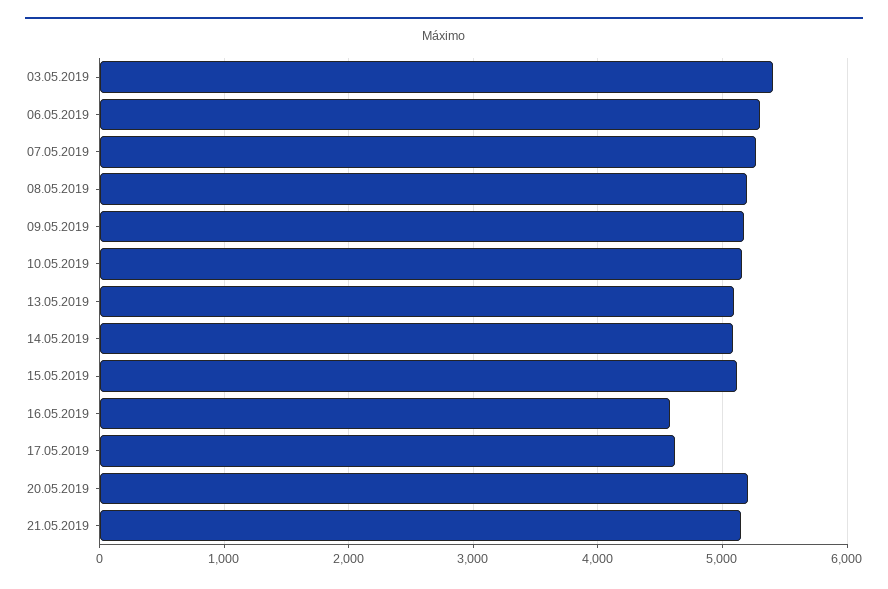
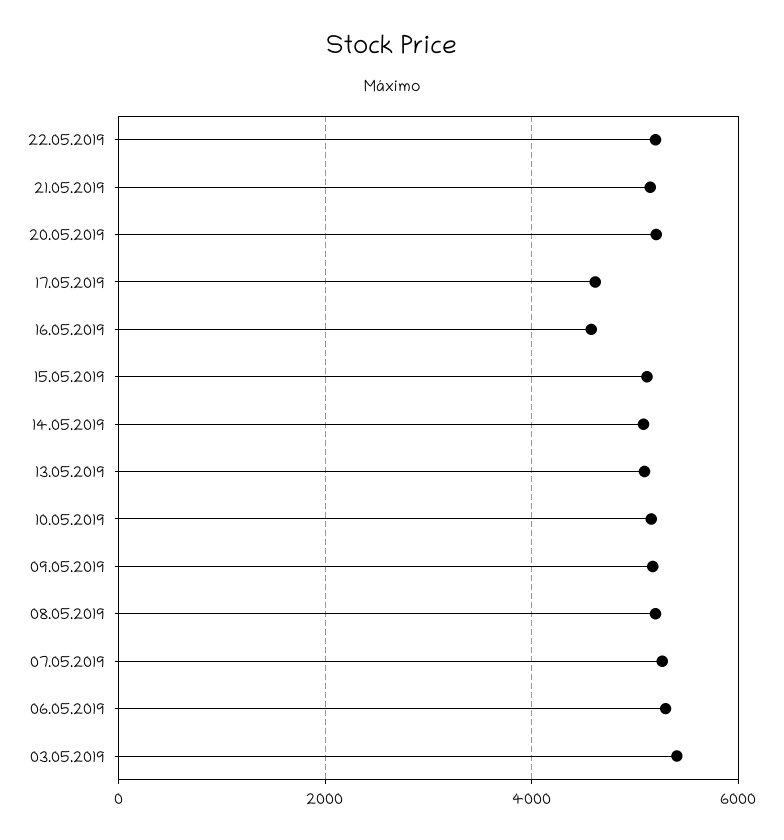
22.05.2019: none -> 5200

